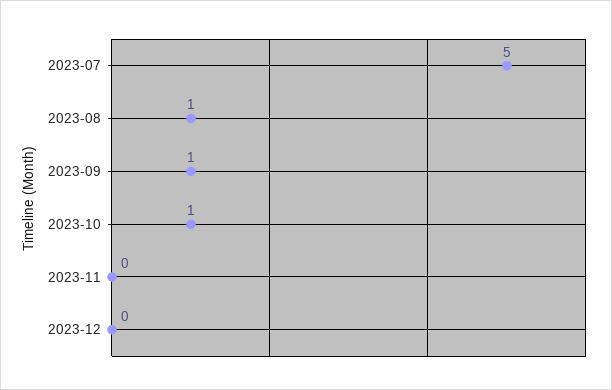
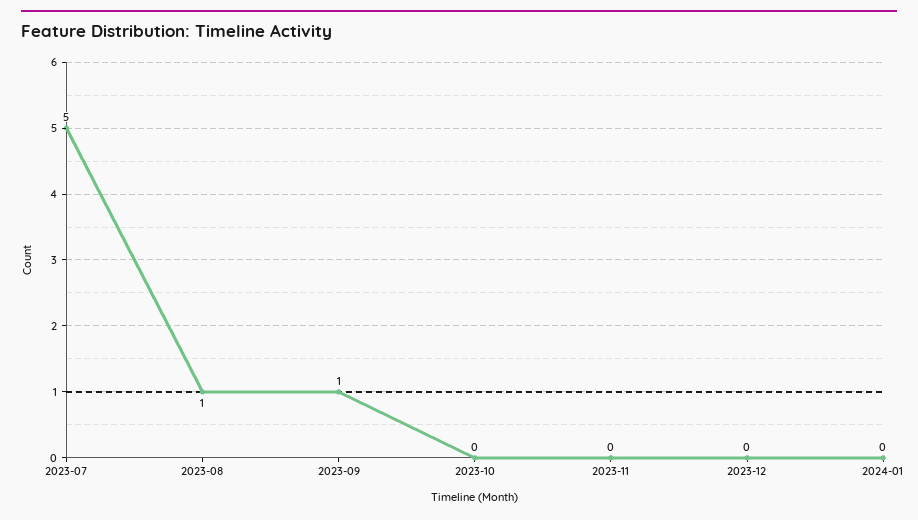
2023-10: 1 -> 0
2024-01: none -> 0

